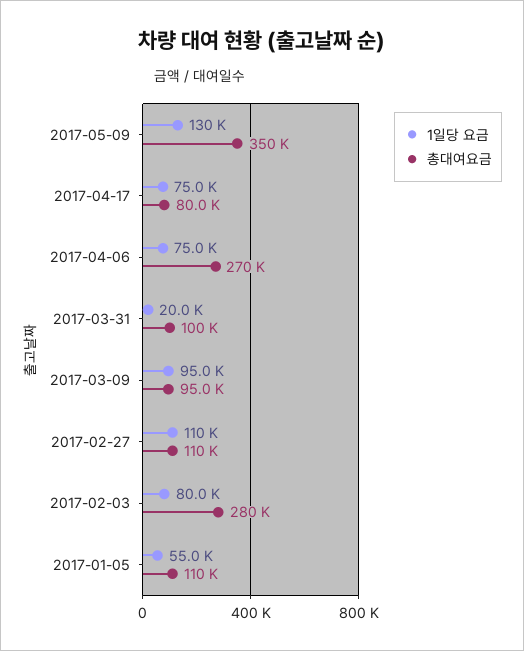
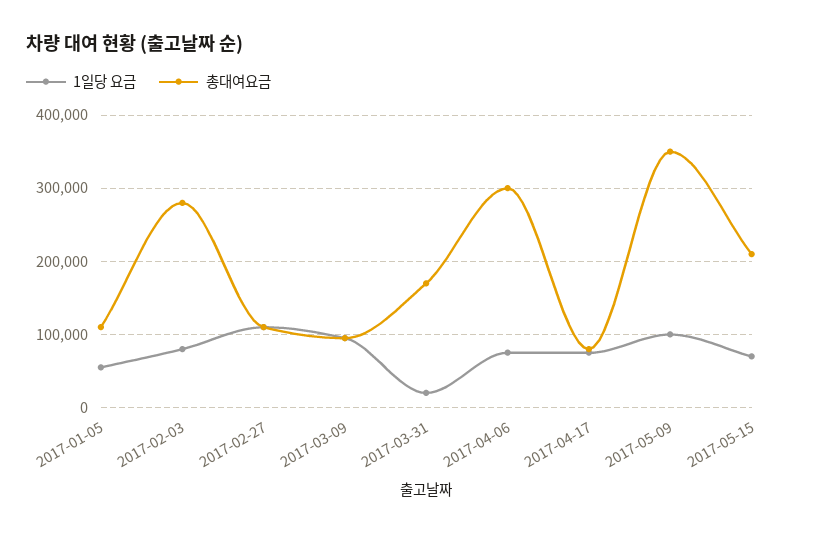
1일당 요금, 2017-05-09: 130000 -> 100000
총대여요금, 2017-04-06: 270000 -> 300000
총대여요금, 2017-03-31: 100000 -> 170000
1일당 요금, 2017-05-15: none -> 70000
총대여요금, 2017-05-15: none -> 210000

